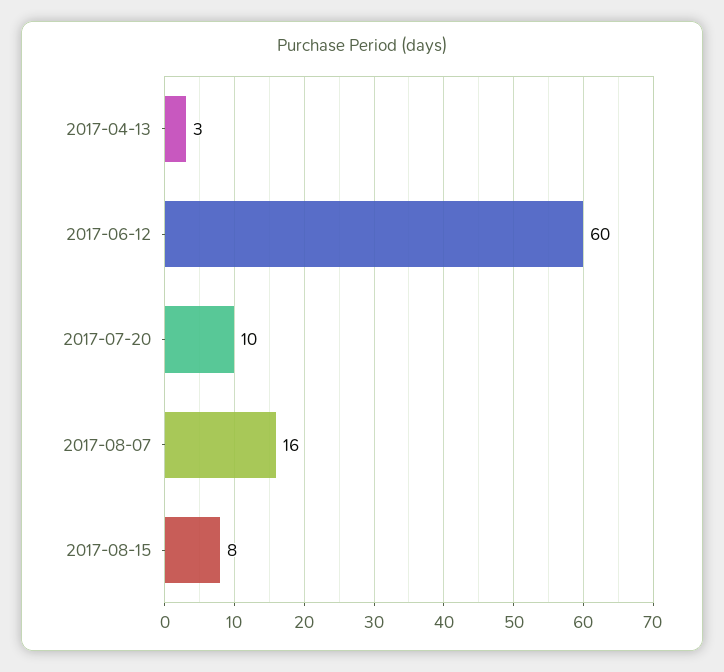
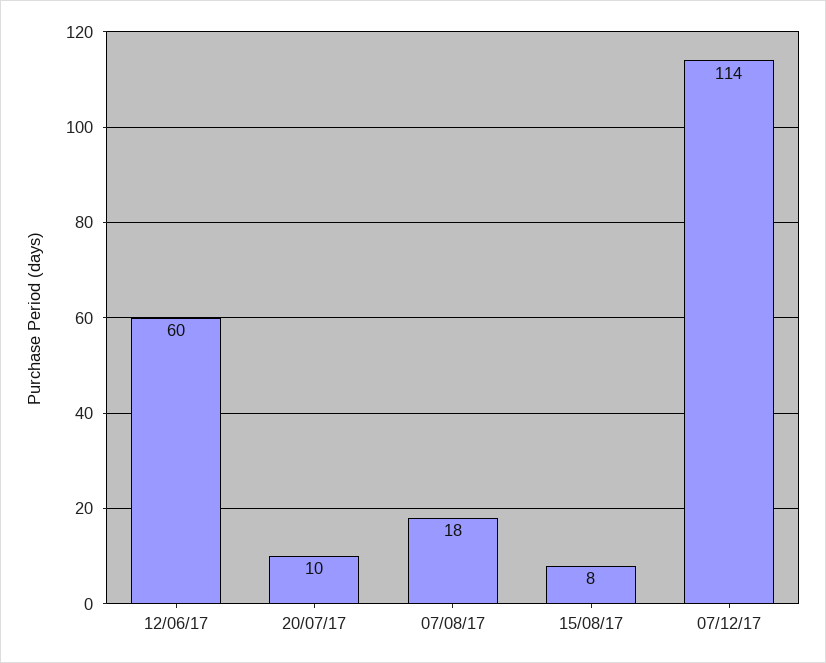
2017-04-13: 3 -> none
2017-08-07: 16 -> 18
07/12/17: none -> 114

